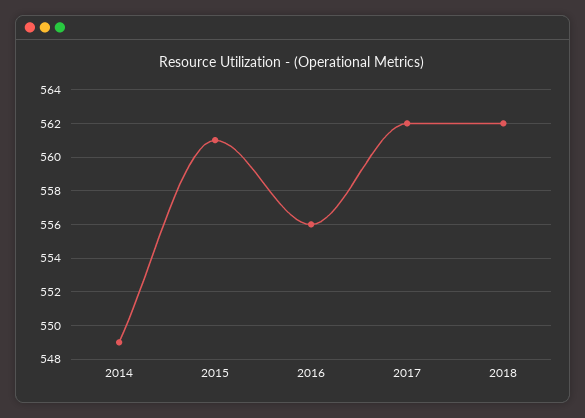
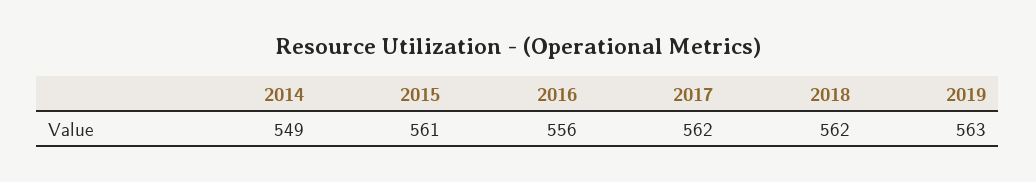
2019: none -> 563

